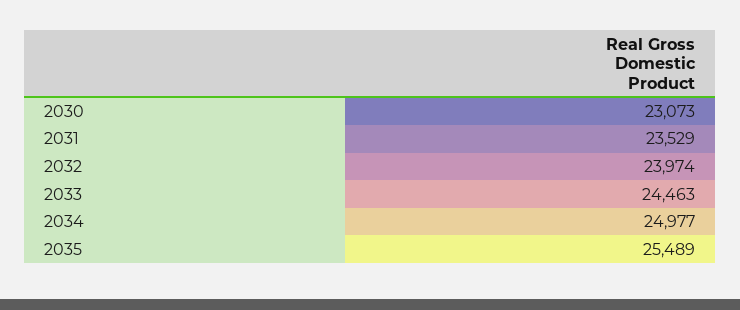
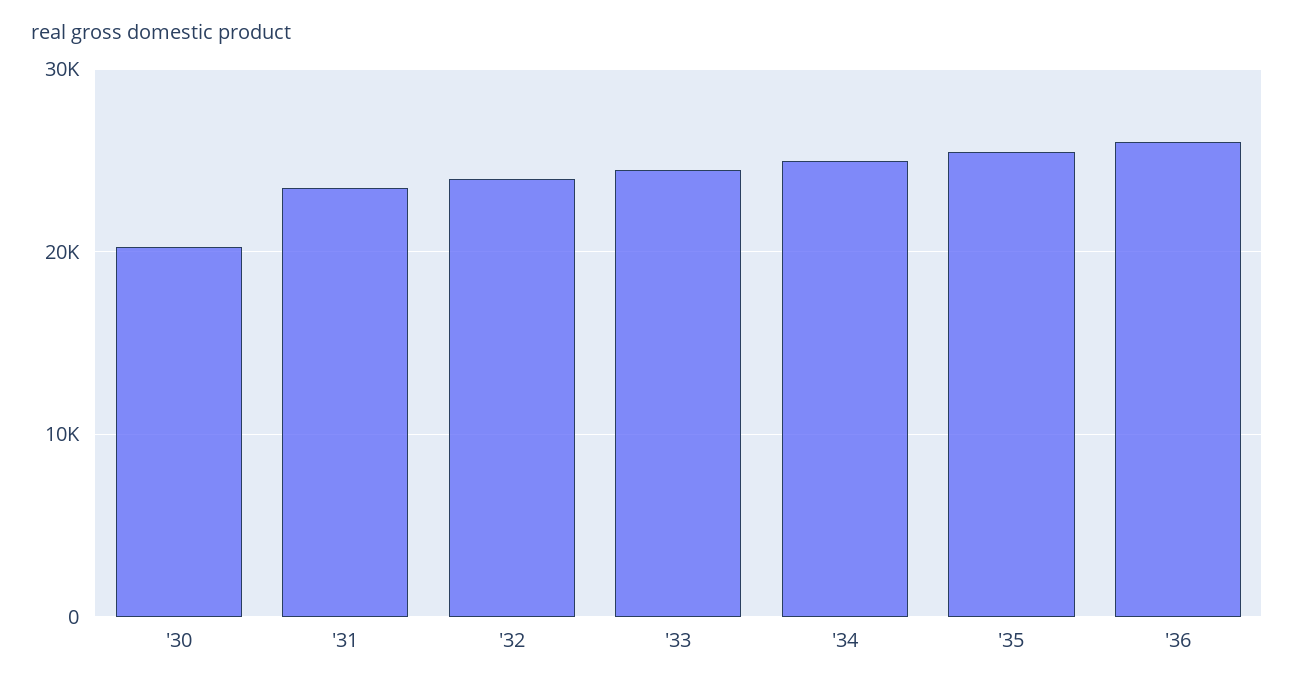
2030: 23073 -> 20000
'36: none -> 26000

